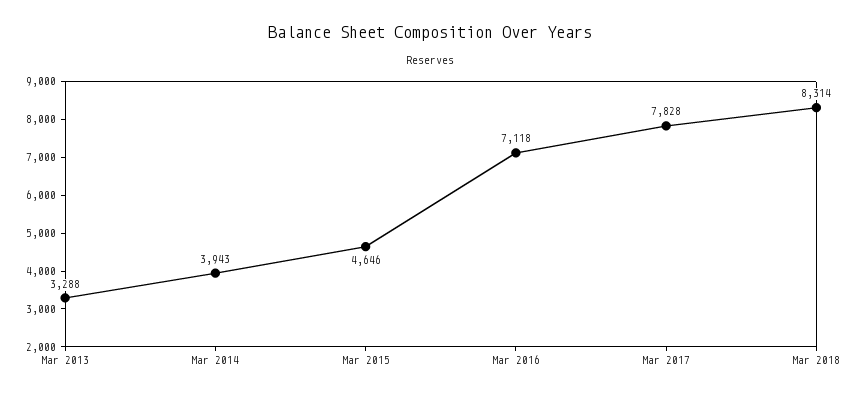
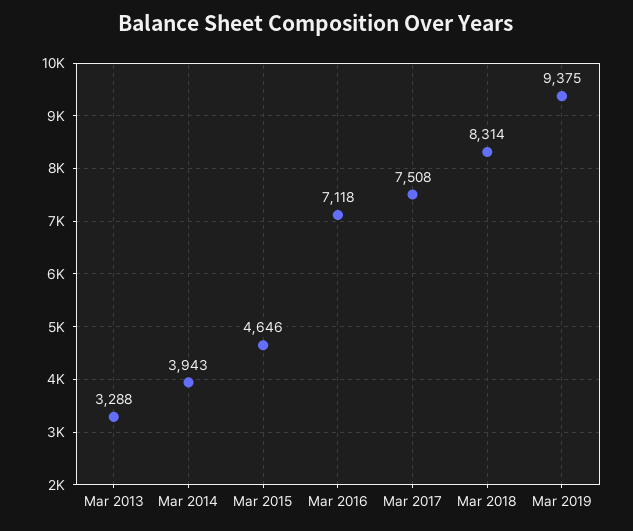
Mar 2017: 7828 -> 7508
Mar 2019: none -> 9375

